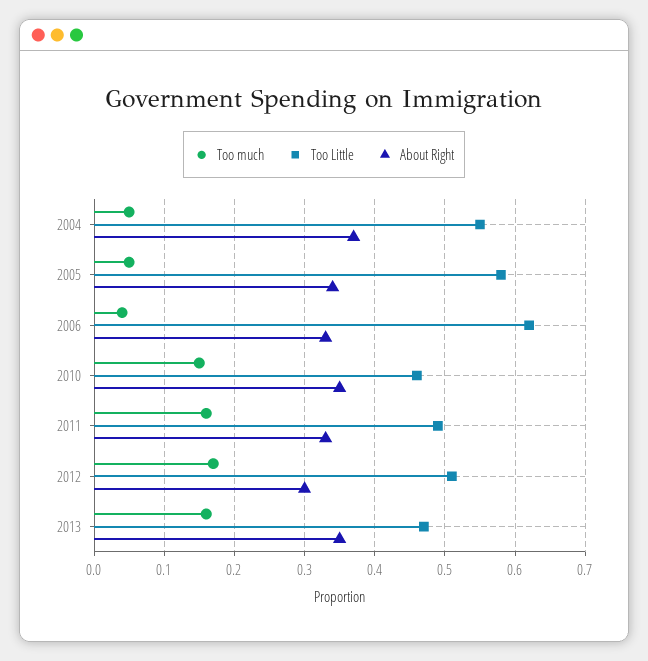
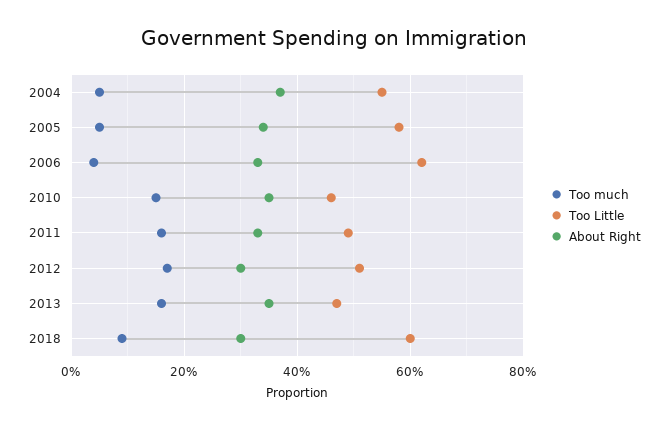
Too much, 2018: none -> 0.1
Too Little, 2018: none -> 0.6
About Right, 2018: none -> 0.3

